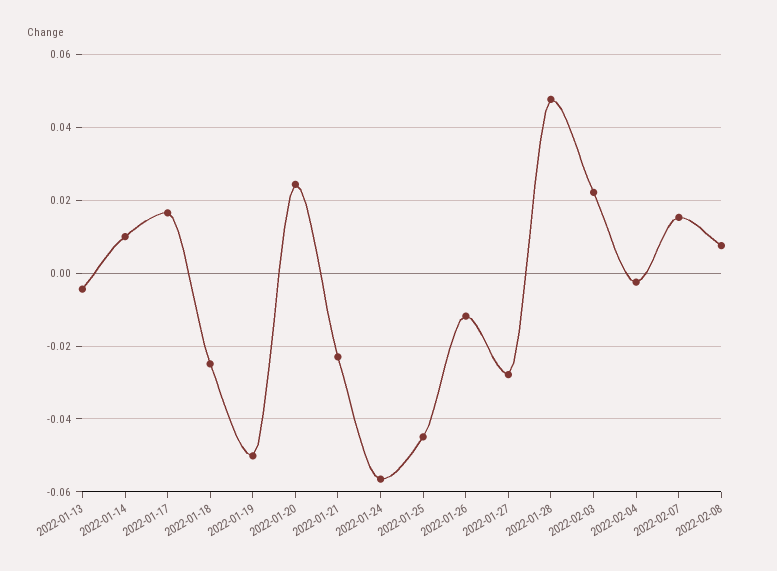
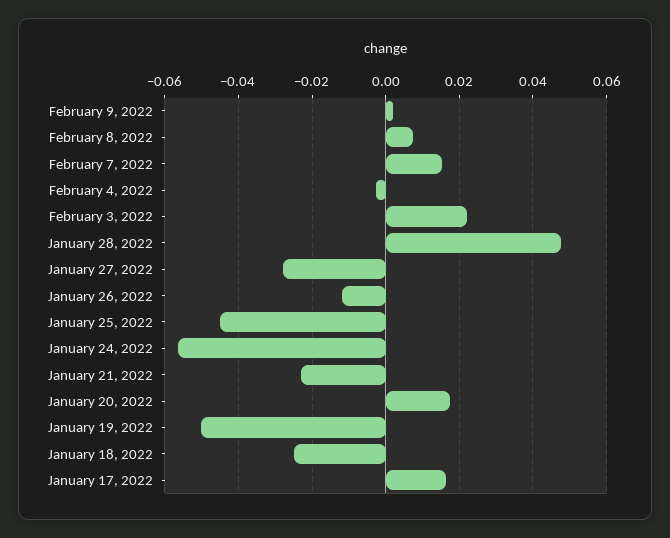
2022-01-13: -0.004 -> none
2022-01-14: 0.01 -> none
2022-01-20: 0.024 -> 0.018
February 9, 2022: none -> 0.002

